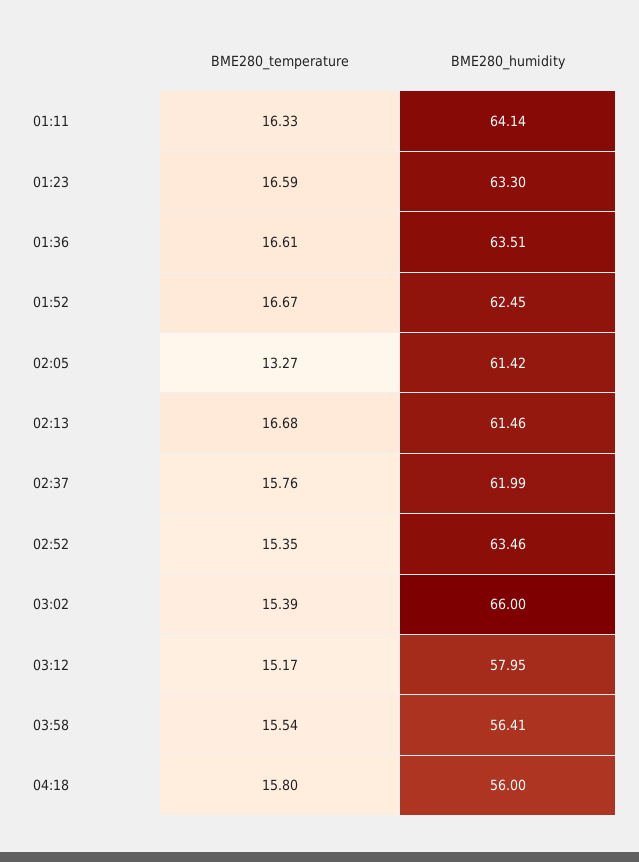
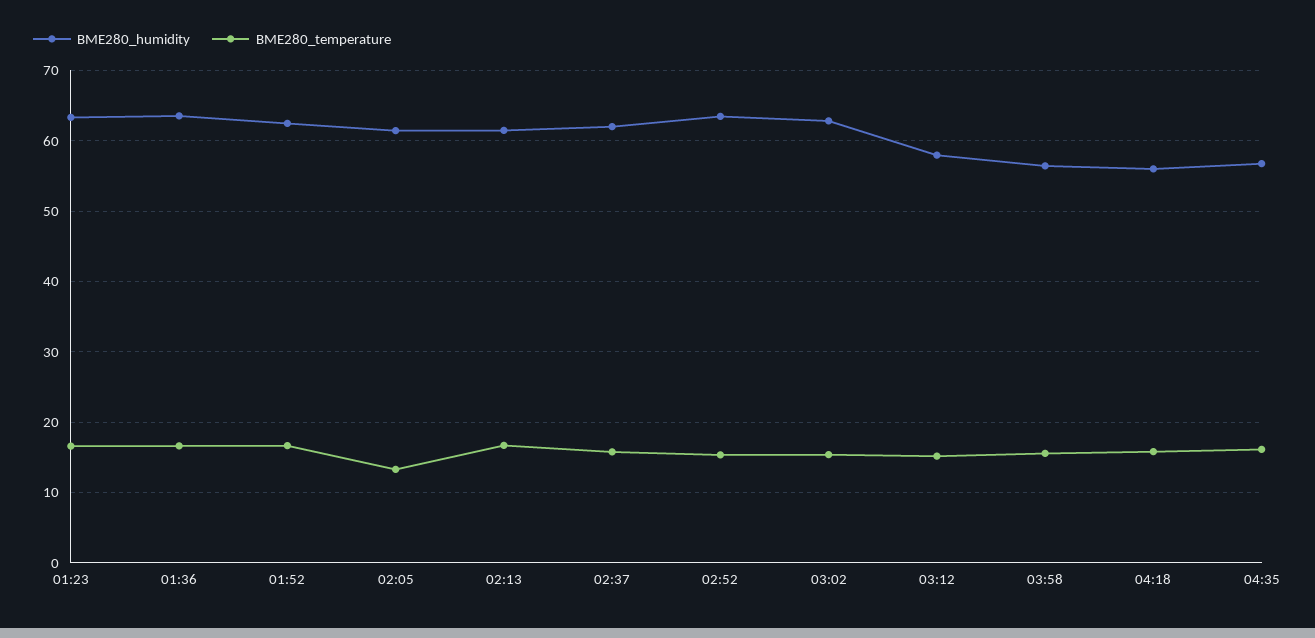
BME280_temperature, 01:11: 16.33 -> none
BME280_humidity, 01:11: 64.14 -> none
BME280_humidity, 03:02: 66 -> 63
BME280_humidity, 04:35: none -> 57
BME280_temperature, 04:35: none -> 16

